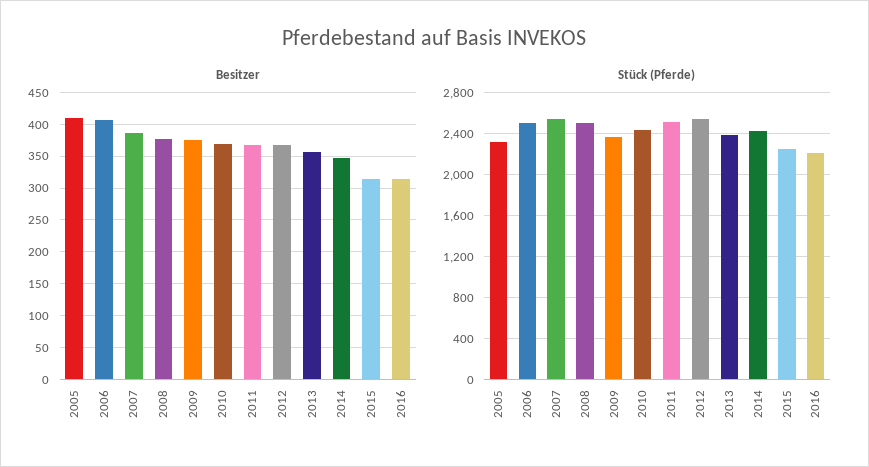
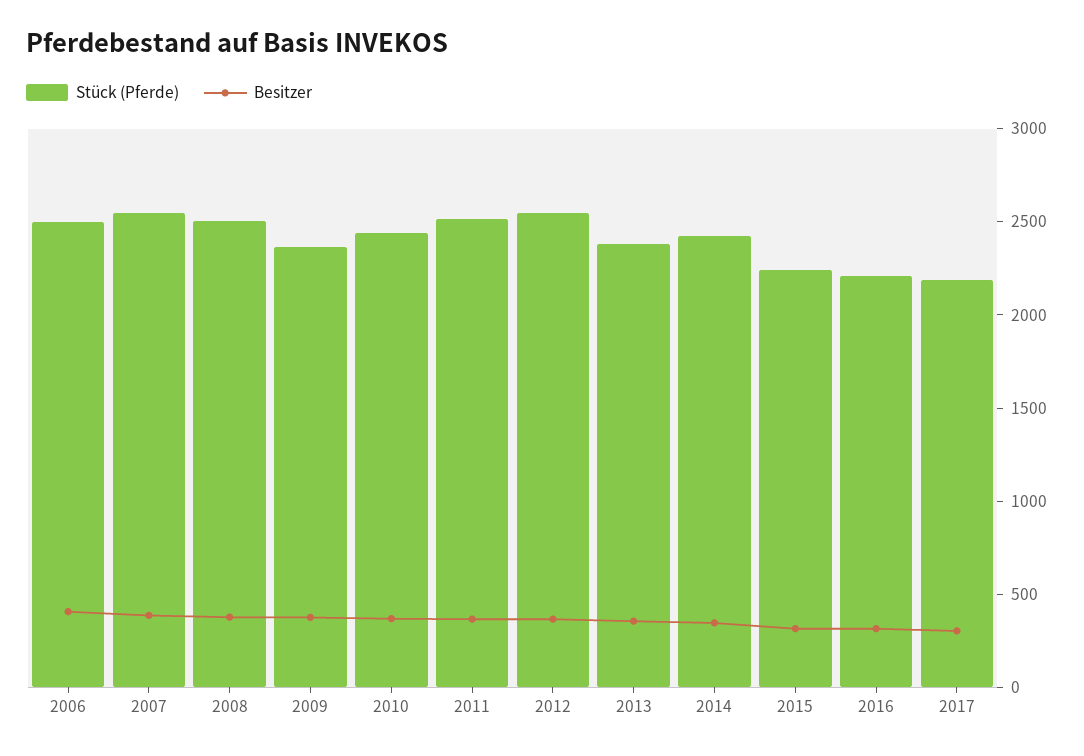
Besitzer, 2005: 410 -> none
Stück (Pferde), 2005: 2300 -> none
Stück (Pferde), 2017: none -> 2200
Besitzer, 2017: none -> 300

